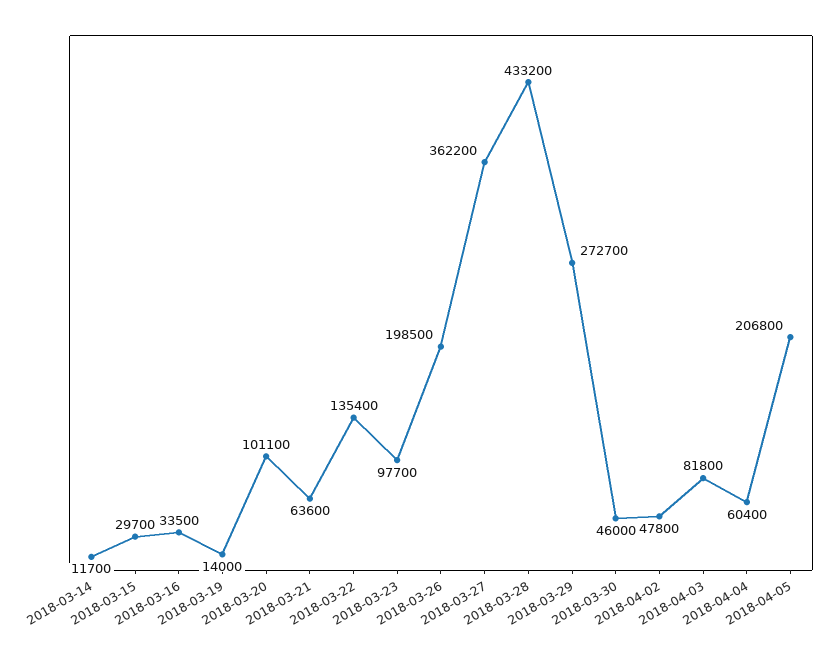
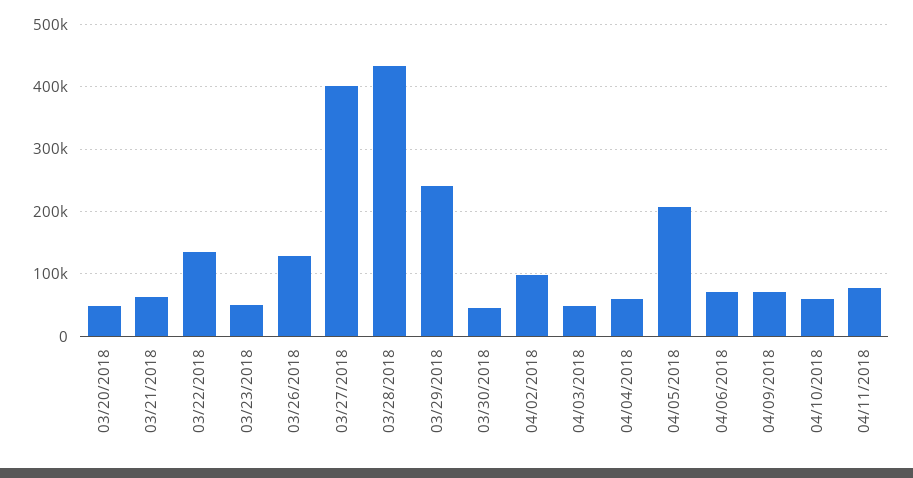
2018-03-14: 11700 -> none
2018-03-15: 29700 -> none
2018-03-16: 33500 -> none
2018-03-19: 14000 -> none
2018-03-20: 101100 -> 50000
2018-03-23: 97700 -> 50000
2018-03-26: 198500 -> 130000
2018-03-27: 362200 -> 400000
2018-03-29: 272700 -> 240000
2018-04-02: 47800 -> 100000
2018-04-03: 81800 -> 50000
04/06/2018: none -> 70000
04/09/2018: none -> 70000
04/10/2018: none -> 60000
04/11/2018: none -> 80000

